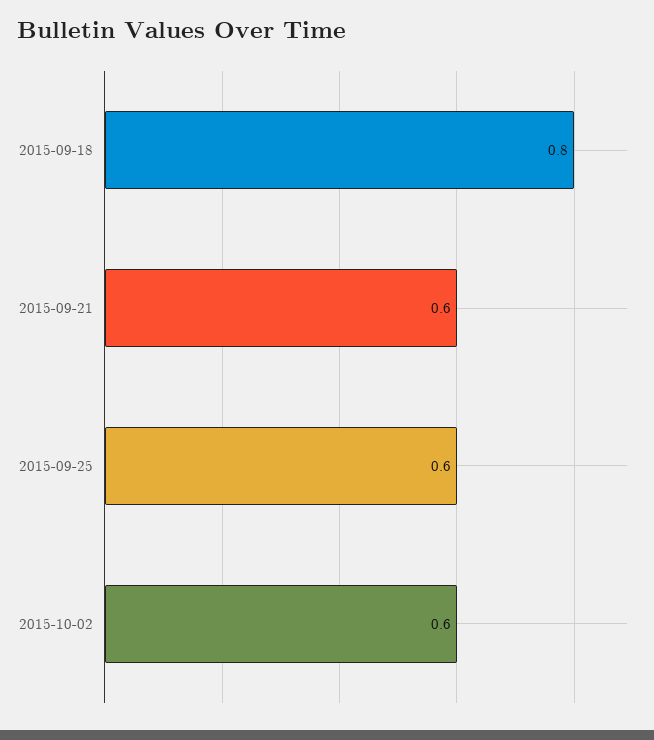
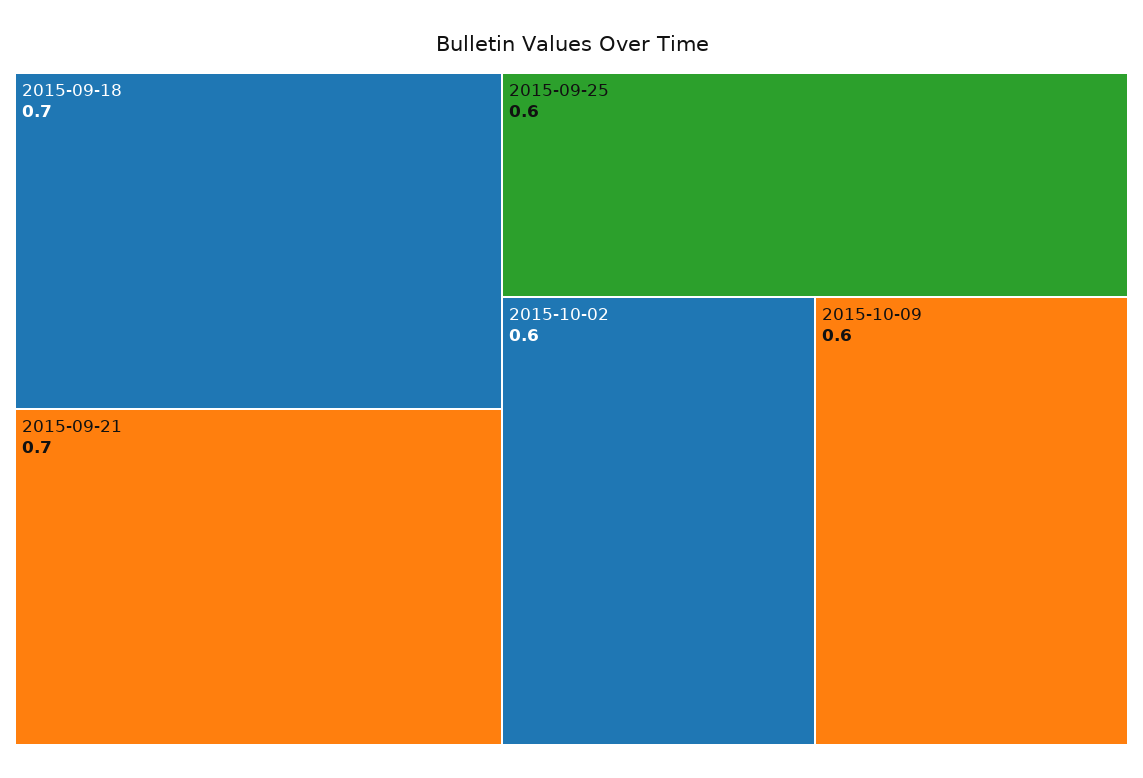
2015-09-18: 0.8 -> 0.7
2015-09-21: 0.6 -> 0.7
2015-10-09: none -> 0.6

